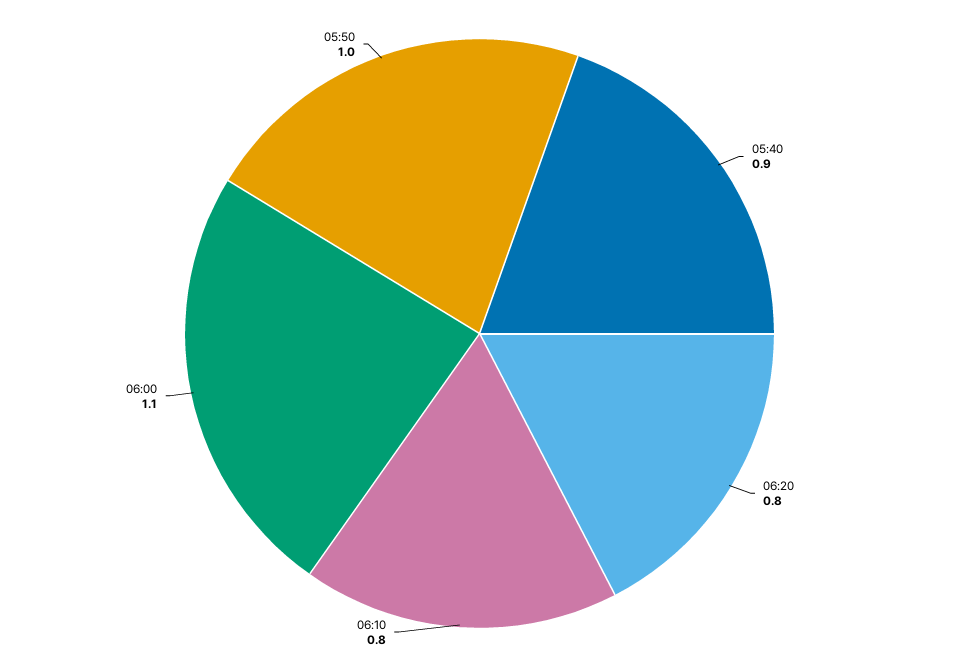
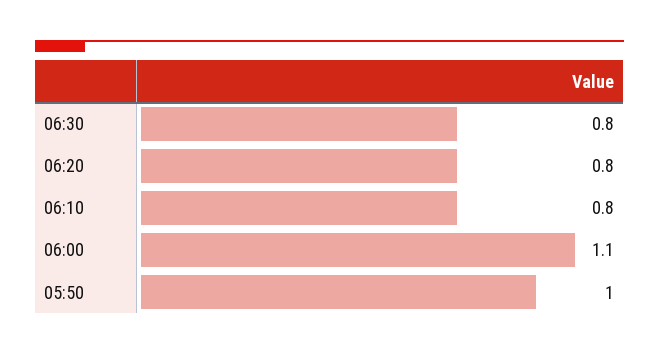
05:40: 0.9 -> none
06:30: none -> 0.8

